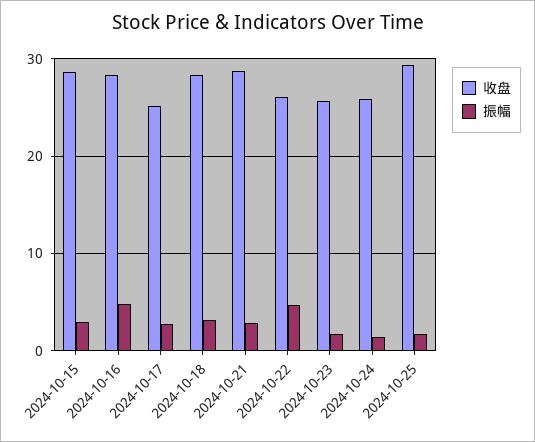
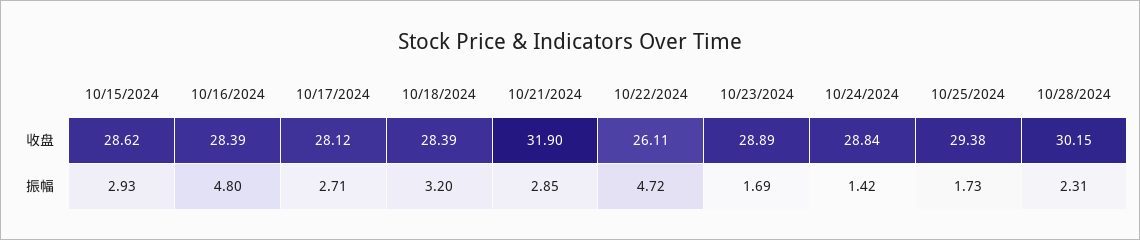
收盘, 2024-10-17: 25 -> 28.12
收盘, 2024-10-21: 29 -> 31.9
收盘, 2024-10-23: 26 -> 28.89
收盘, 2024-10-24: 26 -> 28.84
收盘, 10/28/2024: none -> 30.15
振幅, 10/28/2024: none -> 2.31

